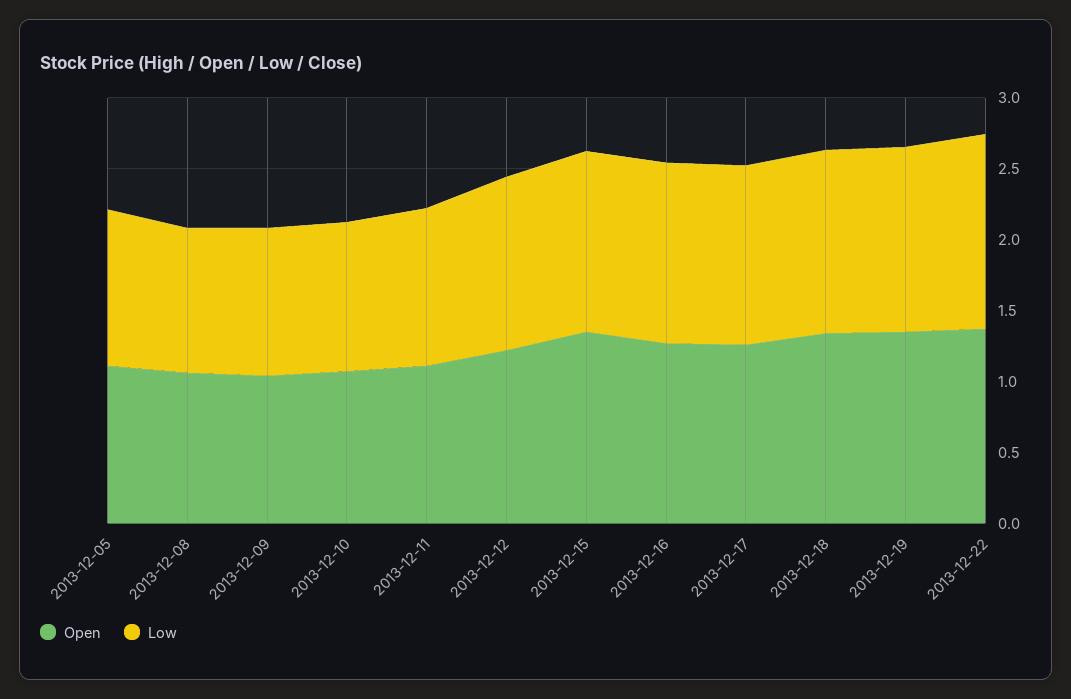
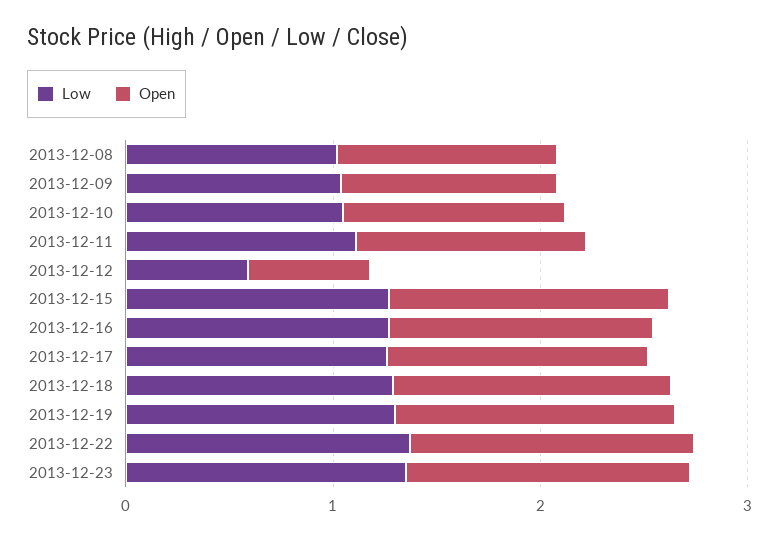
Open, 2013-12-05: 1.1 -> none
Low, 2013-12-05: 1.1 -> none
Open, 2013-12-12: 1.2 -> 0.6
Low, 2013-12-12: 1.2 -> 0.6
Low, 2013-12-23: none -> 1.4
Open, 2013-12-23: none -> 1.4

